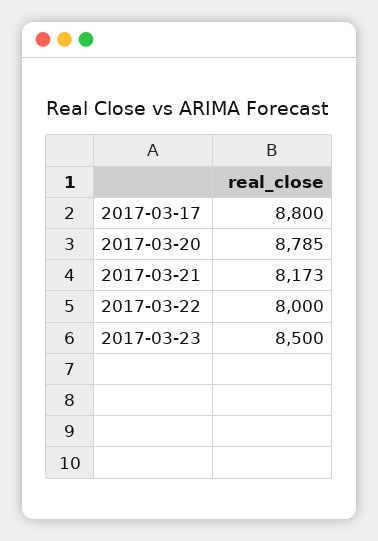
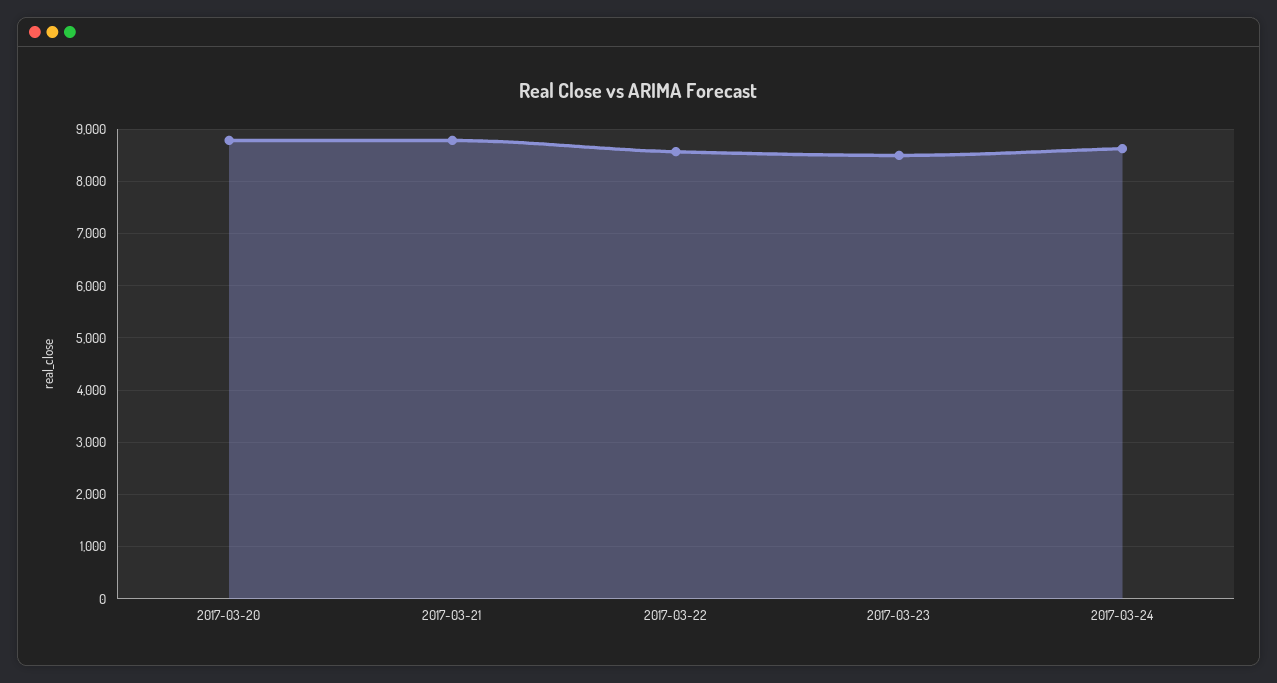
2017-03-17: 8800 -> none
2017-03-21: 8173 -> 8800
2017-03-22: 8000 -> 8600
2017-03-24: none -> 8600

